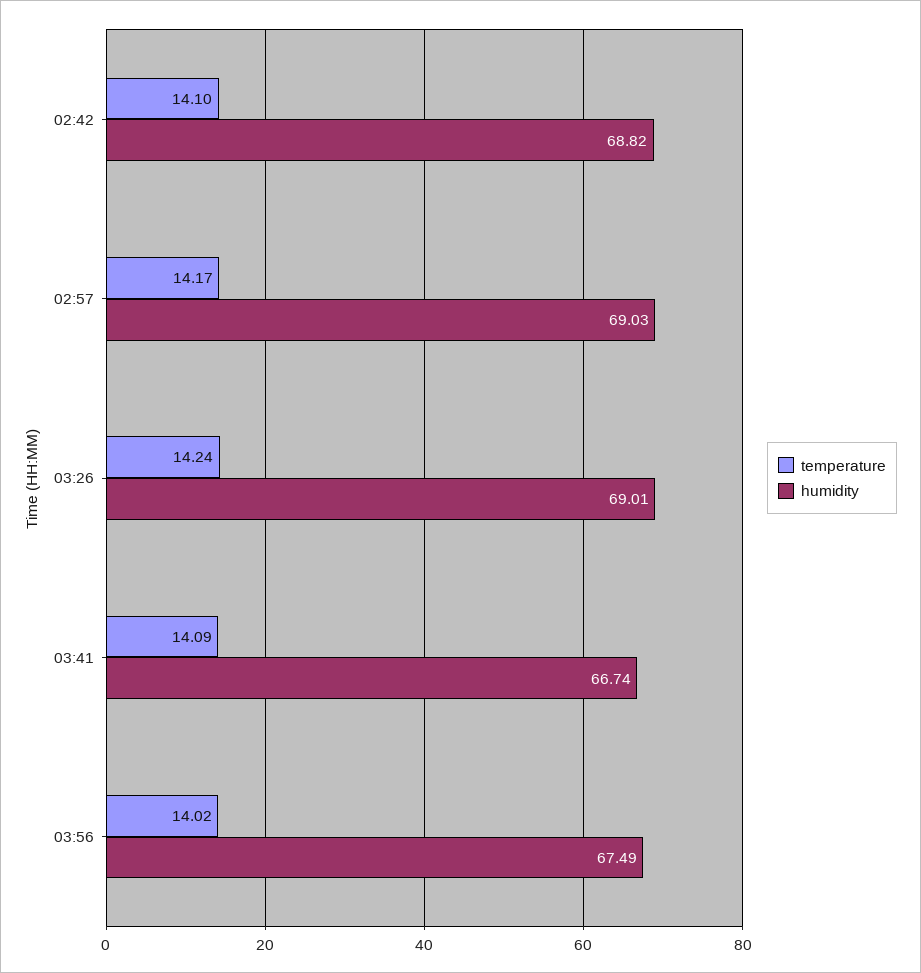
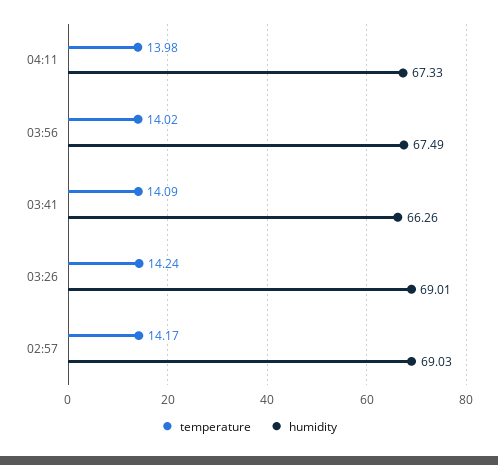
temperature, 02:42: 14.1 -> none
humidity, 02:42: 68.82 -> none
humidity, 03:41: 66.74 -> 66.26
temperature, 04:11: none -> 13.98
humidity, 04:11: none -> 67.33

